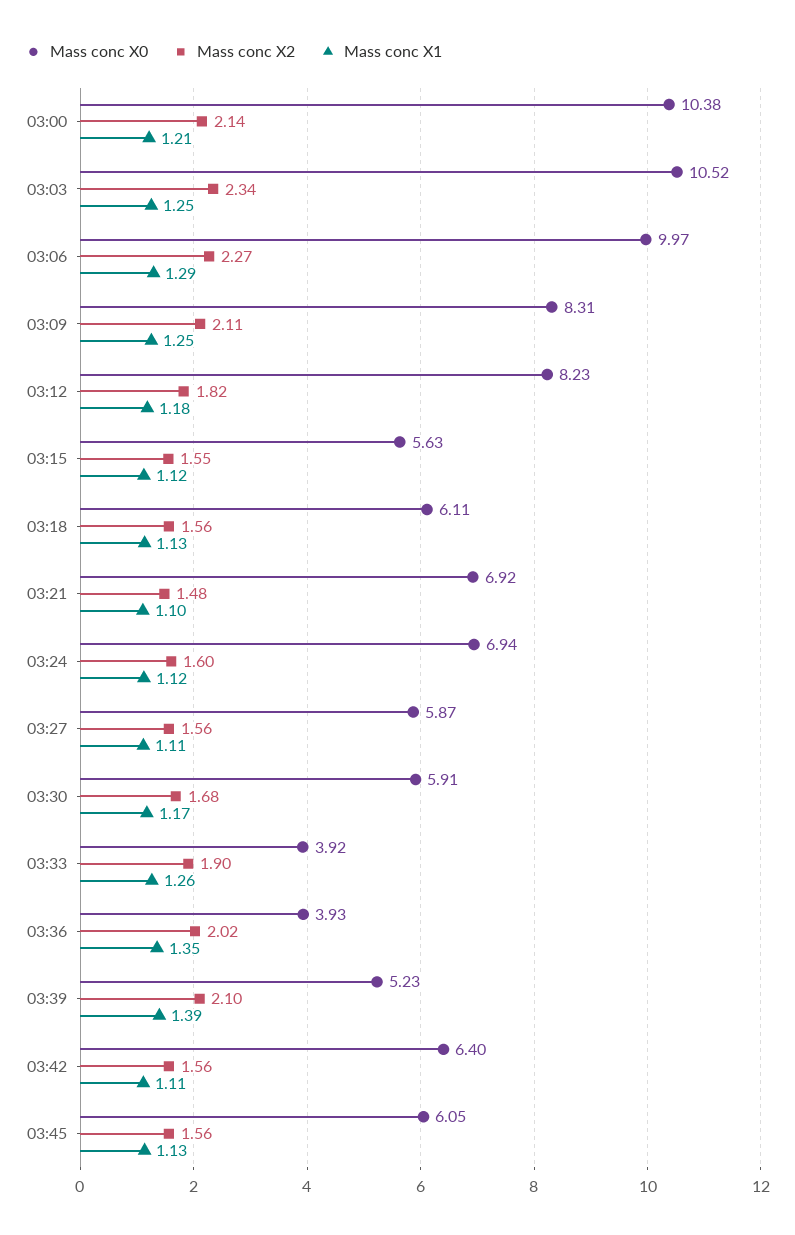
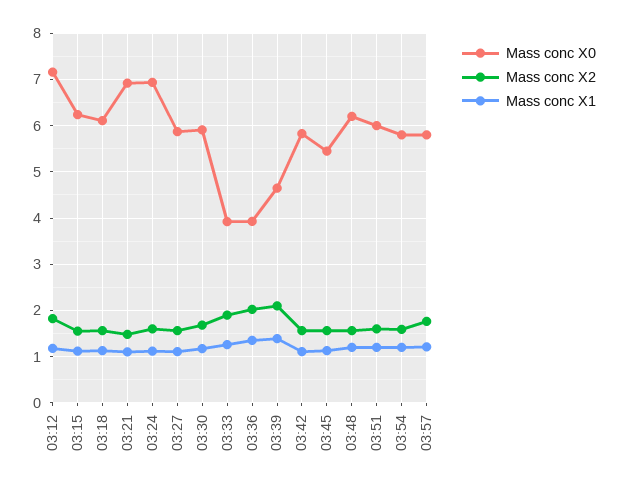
Mass conc X0, 03:00: 10.38 -> none
Mass conc X2, 03:00: 2.14 -> none
Mass conc X1, 03:00: 1.21 -> none
Mass conc X0, 03:03: 10.52 -> none
Mass conc X2, 03:03: 2.34 -> none
Mass conc X1, 03:03: 1.25 -> none
Mass conc X0, 03:06: 9.97 -> none
Mass conc X2, 03:06: 2.27 -> none
Mass conc X1, 03:06: 1.29 -> none
Mass conc X0, 03:09: 8.31 -> none
Mass conc X2, 03:09: 2.11 -> none
Mass conc X1, 03:09: 1.25 -> none
Mass conc X0, 03:12: 8.23 -> 7.2
Mass conc X0, 03:15: 5.63 -> 6.2
Mass conc X0, 03:39: 5.23 -> 4.6
Mass conc X0, 03:42: 6.4 -> 5.8
Mass conc X0, 03:45: 6.05 -> 5.4
Mass conc X0, 03:48: none -> 6.2
Mass conc X2, 03:48: none -> 1.6
Mass conc X1, 03:48: none -> 1.2
Mass conc X0, 03:51: none -> 6
Mass conc X2, 03:51: none -> 1.6
Mass conc X1, 03:51: none -> 1.2
Mass conc X0, 03:54: none -> 5.8
Mass conc X2, 03:54: none -> 1.6
Mass conc X1, 03:54: none -> 1.2
Mass conc X0, 03:57: none -> 5.8
Mass conc X2, 03:57: none -> 1.8
Mass conc X1, 03:57: none -> 1.2

